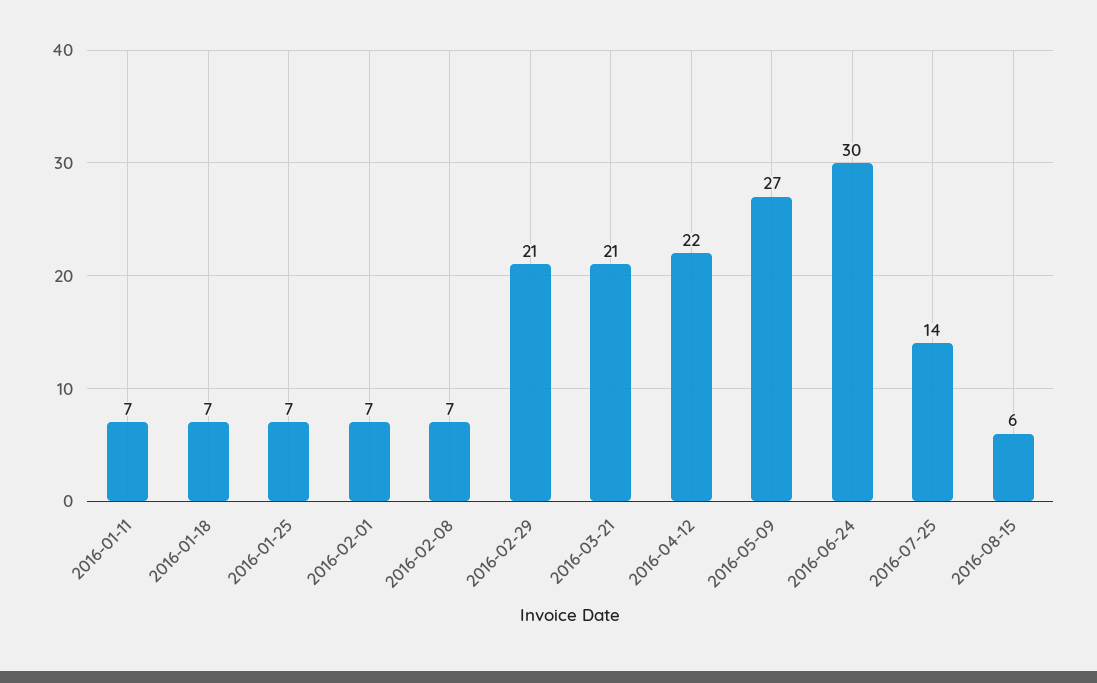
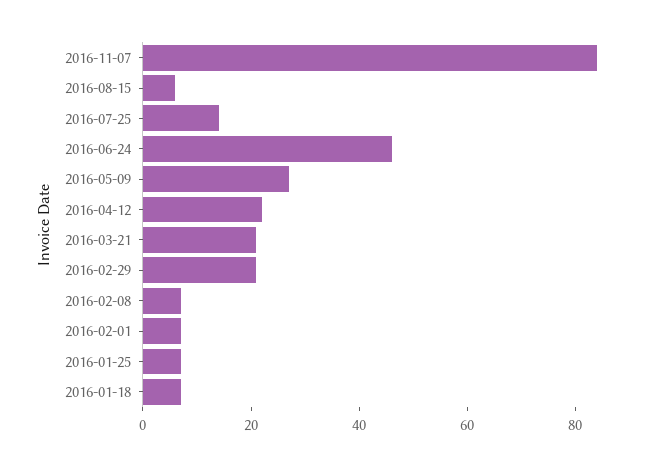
2016-01-11: 7 -> none
2016-06-24: 30 -> 45
2016-11-07: none -> 85

